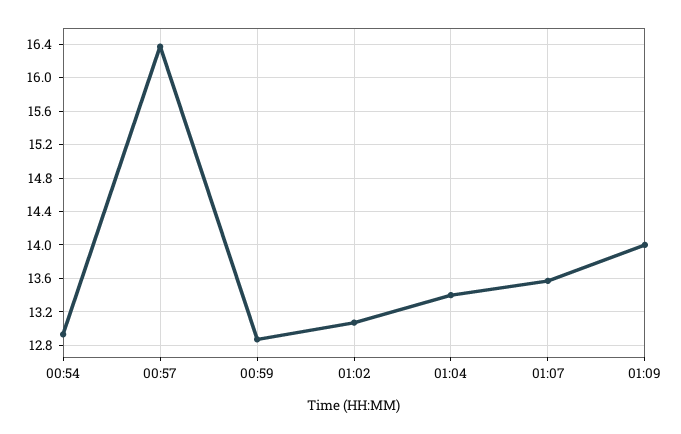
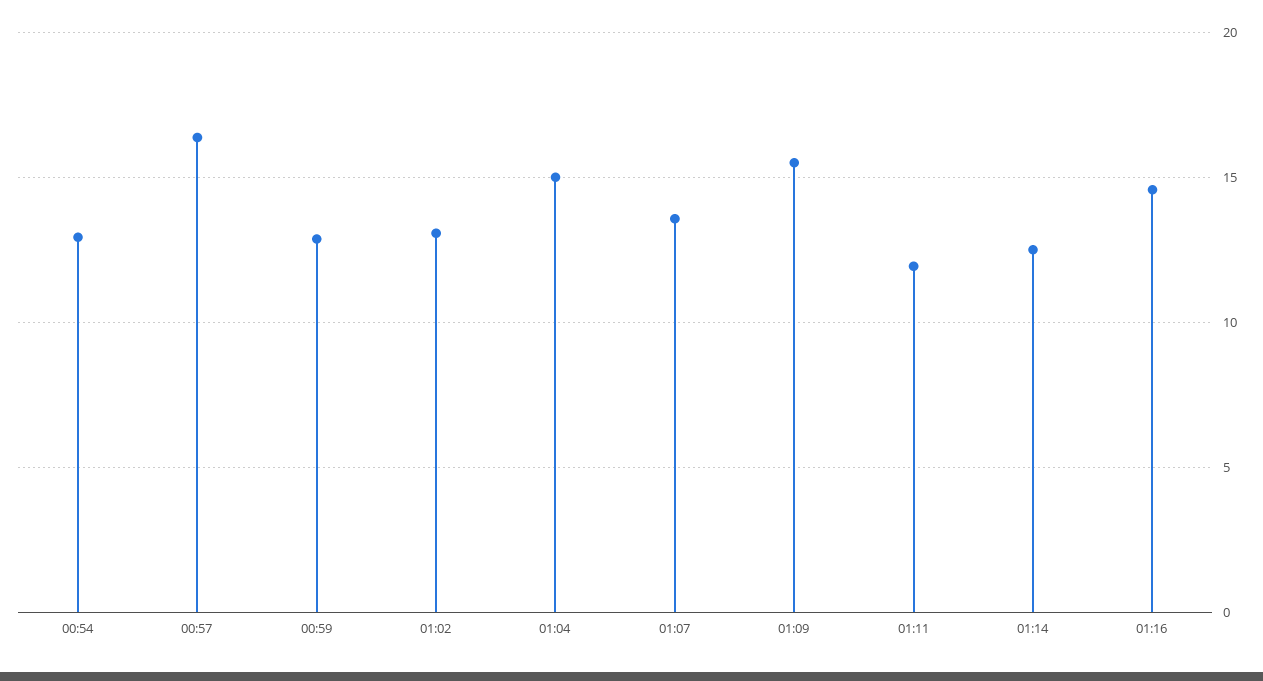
01:04: 13.4 -> 15
01:09: 14 -> 15.5
01:11: none -> 12
01:14: none -> 12.5
01:16: none -> 14.5

